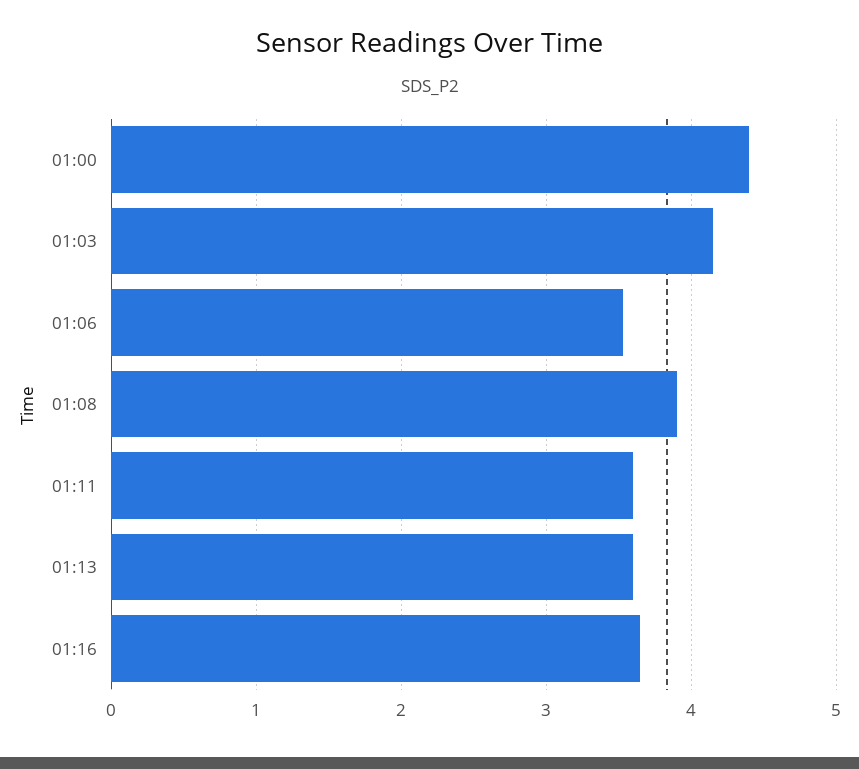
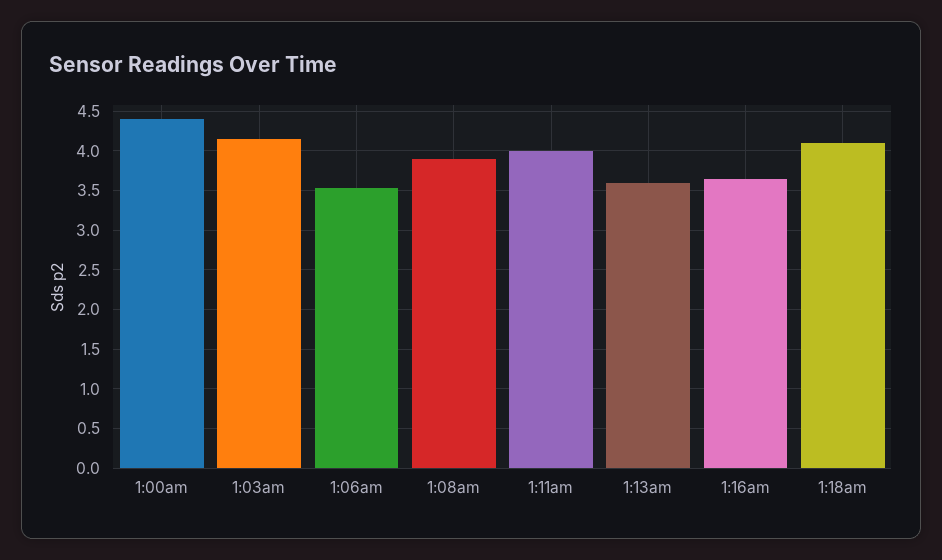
01:11: 3.6 -> 4
1:18am: none -> 4.1

